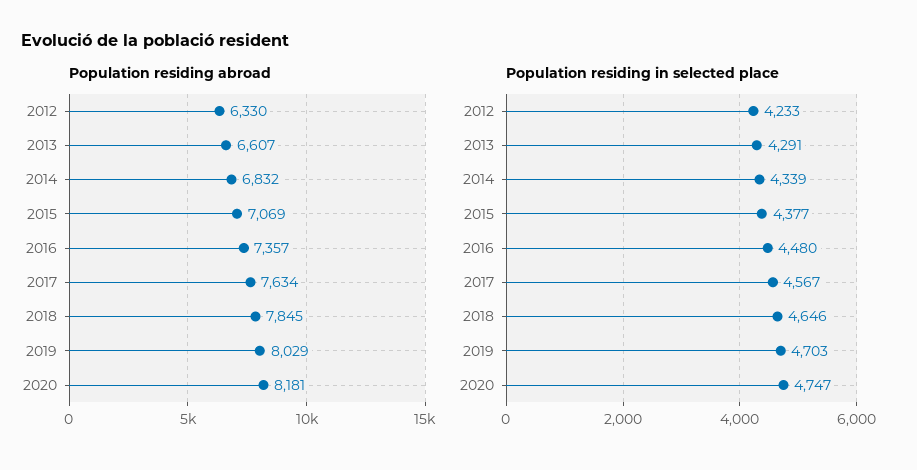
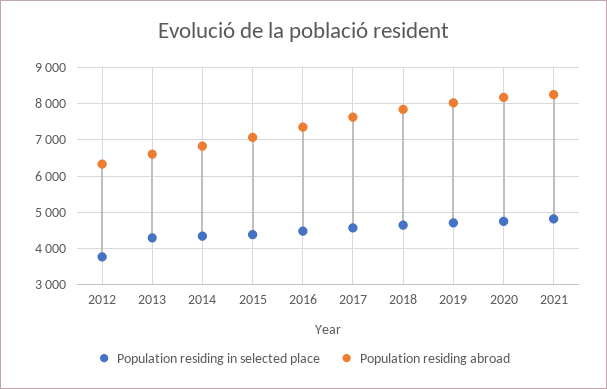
Population residing in selected place, 2012: 4233 -> 3800
Population residing in selected place, 2021: none -> 4800
Population residing abroad, 2021: none -> 8200

